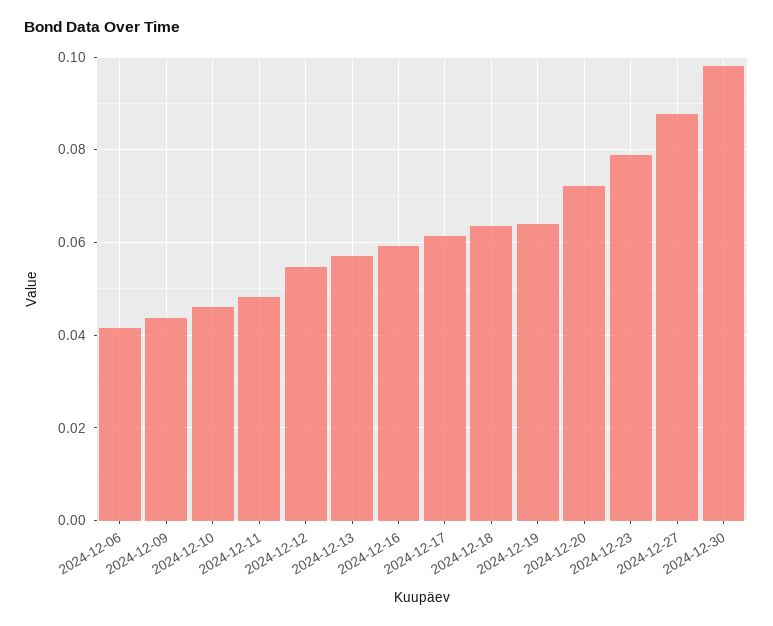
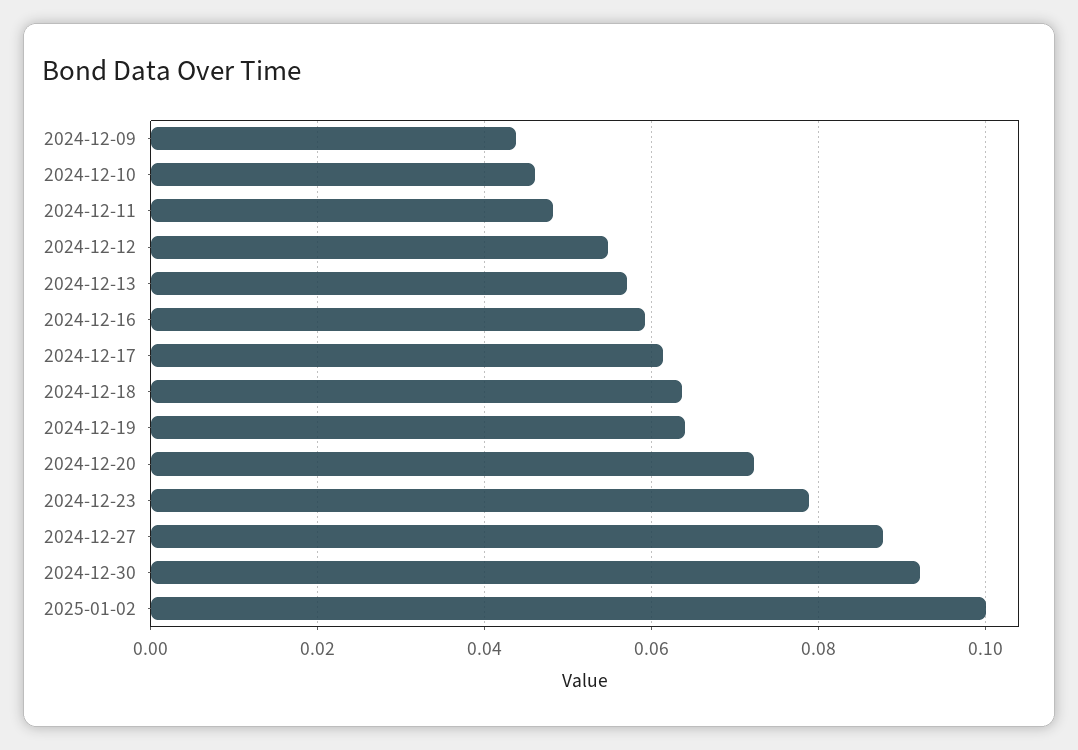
2024-12-06: 0.042 -> none
2024-12-30: 0.098 -> 0.092
2025-01-02: none -> 0.1

